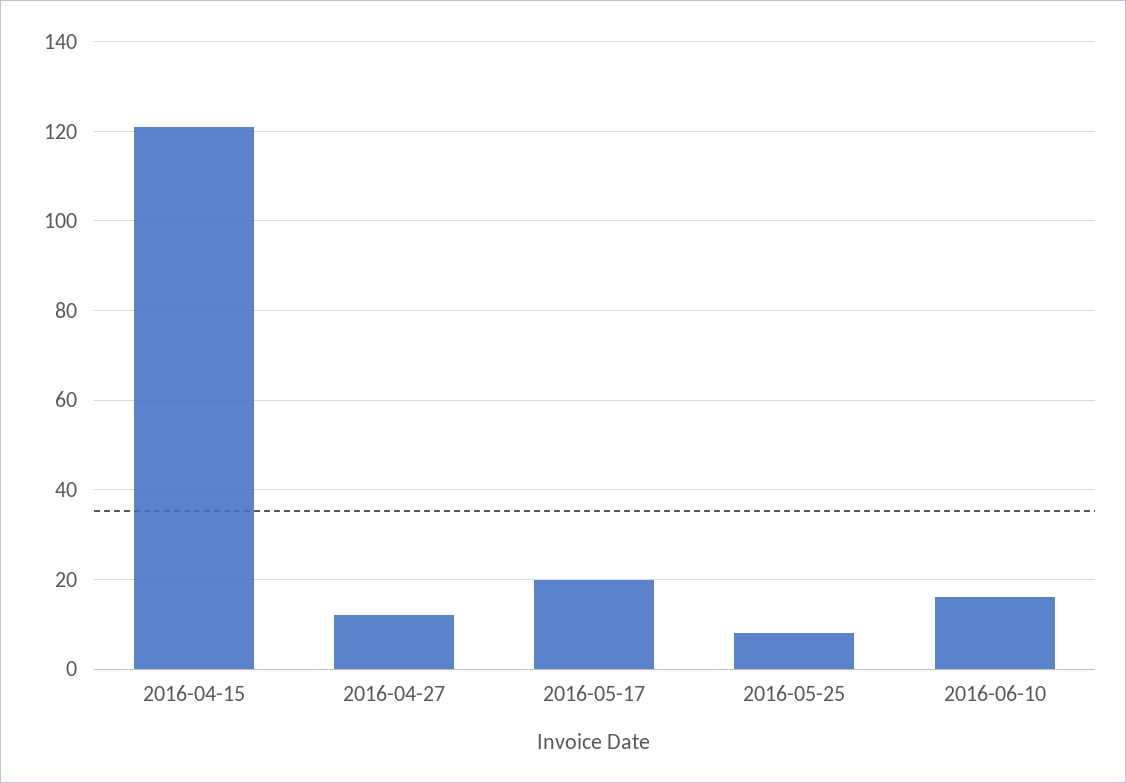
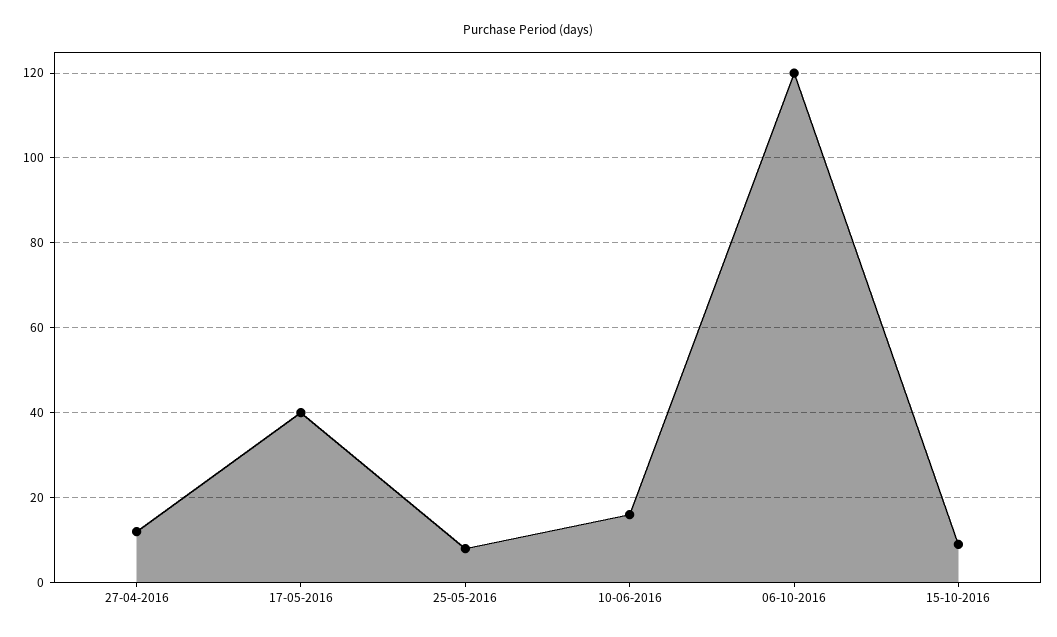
2016-04-15: 120 -> none
2016-05-17: 20 -> 40
06-10-2016: none -> 120
15-10-2016: none -> 10

